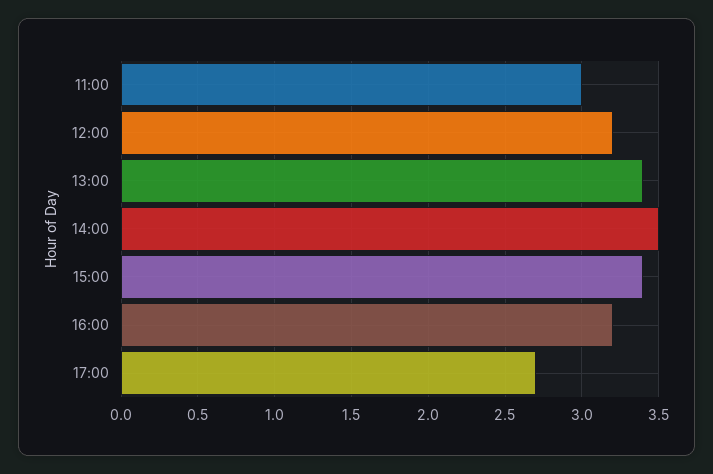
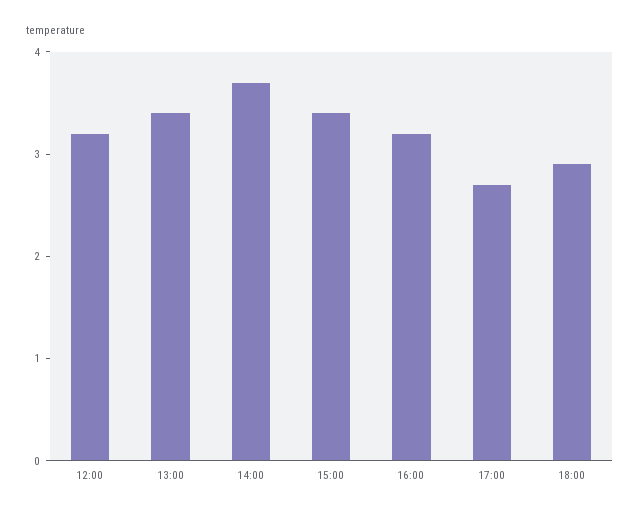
11:00: 3 -> none
14:00: 3.5 -> 3.7
18:00: none -> 2.9

